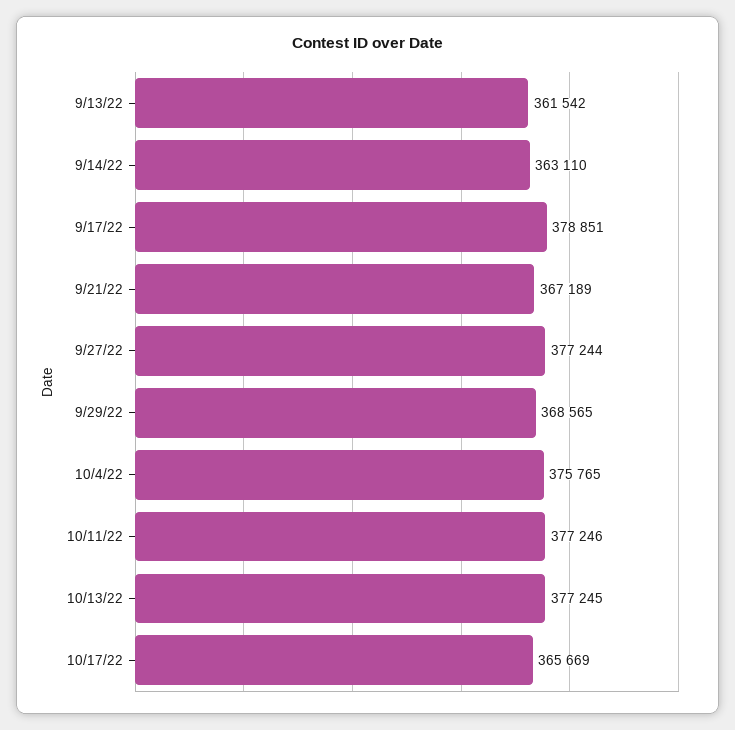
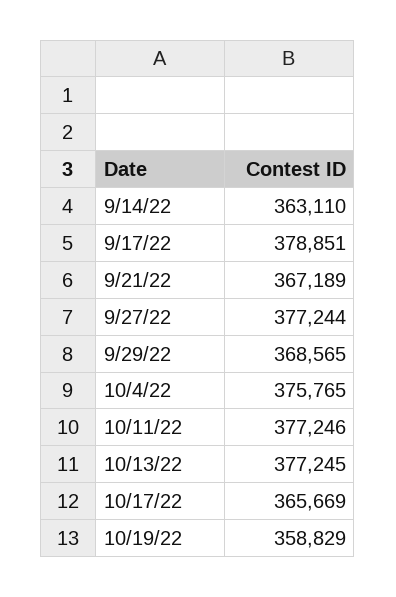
9/13/22: 361542 -> none
10/19/22: none -> 358829

